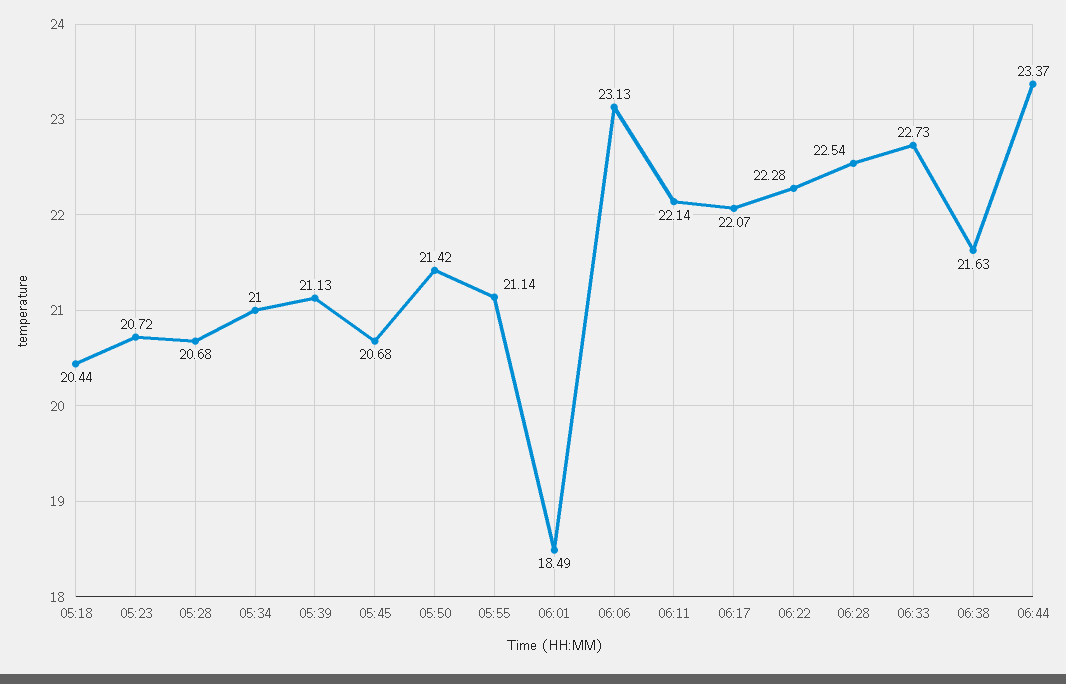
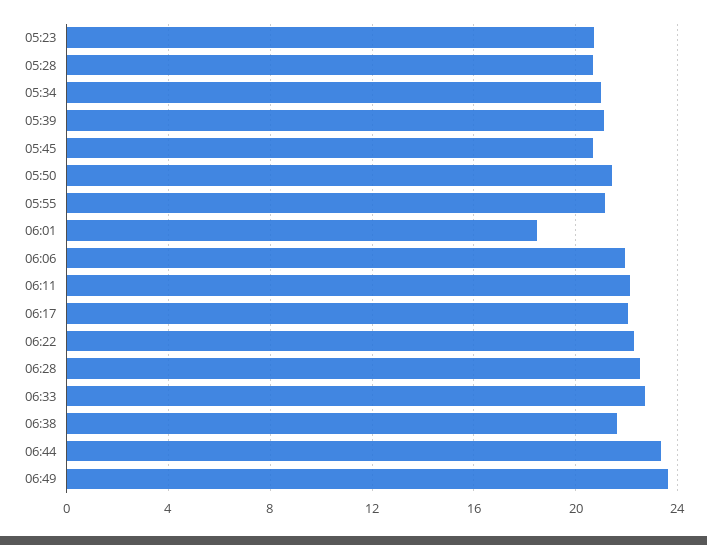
05:18: 20.44 -> none
06:06: 23.13 -> 22
06:49: none -> 23.5

